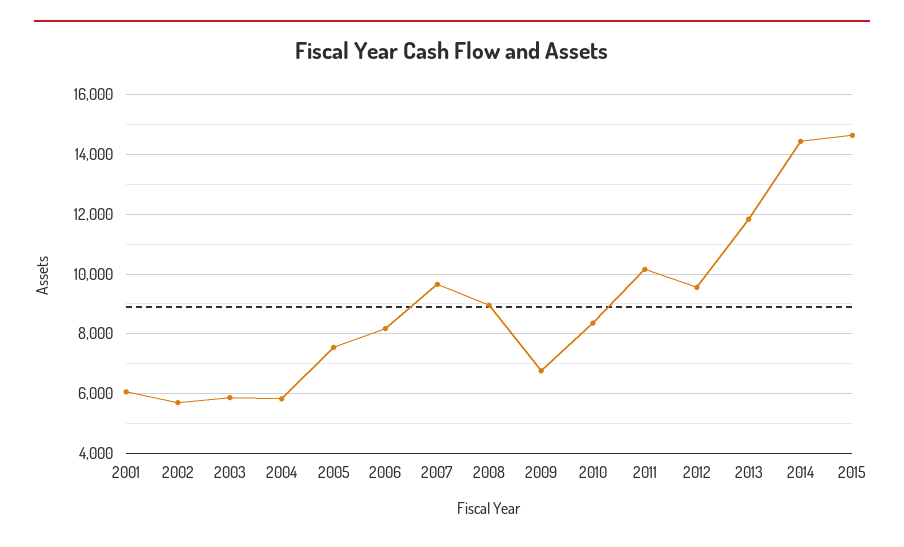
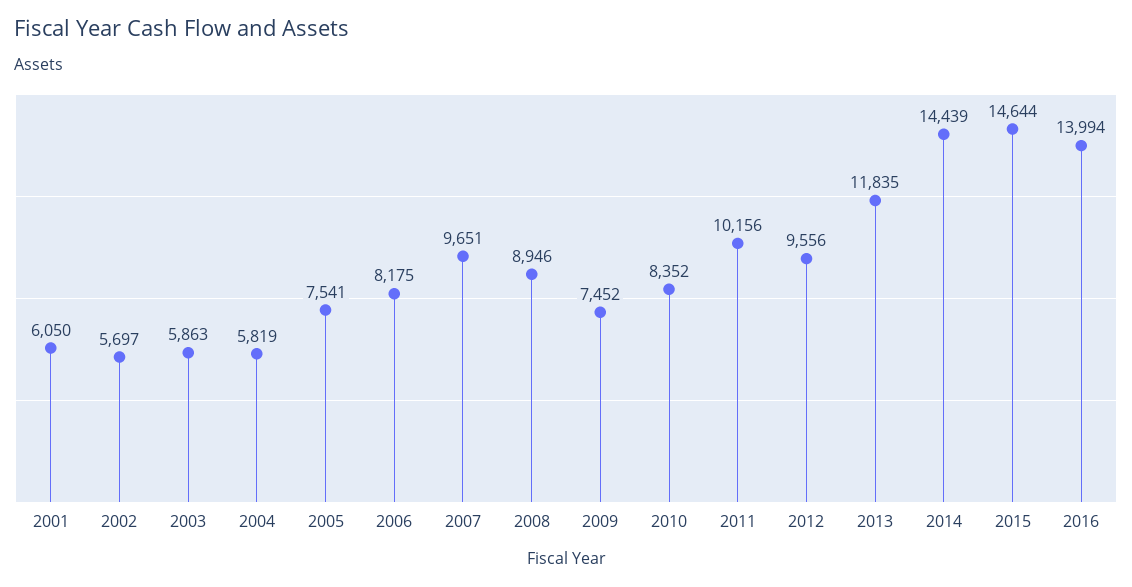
2009: 6750 -> 7452
2016: none -> 13994

